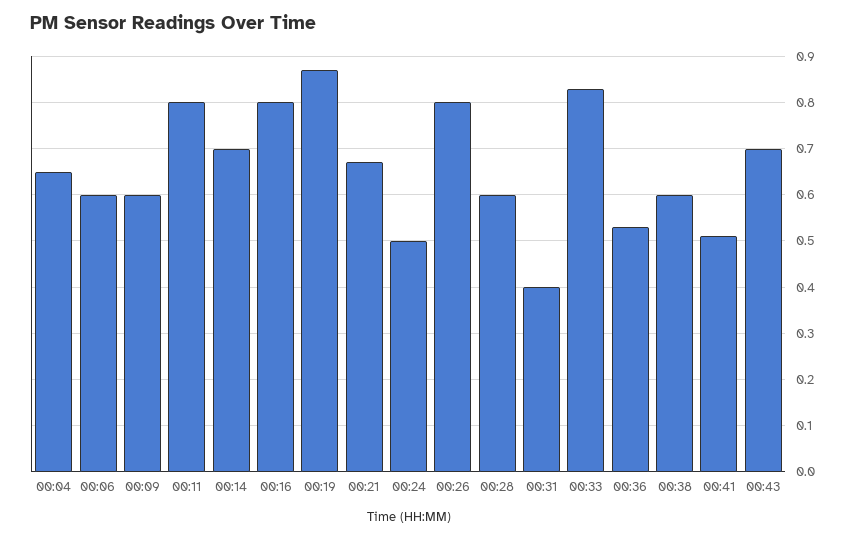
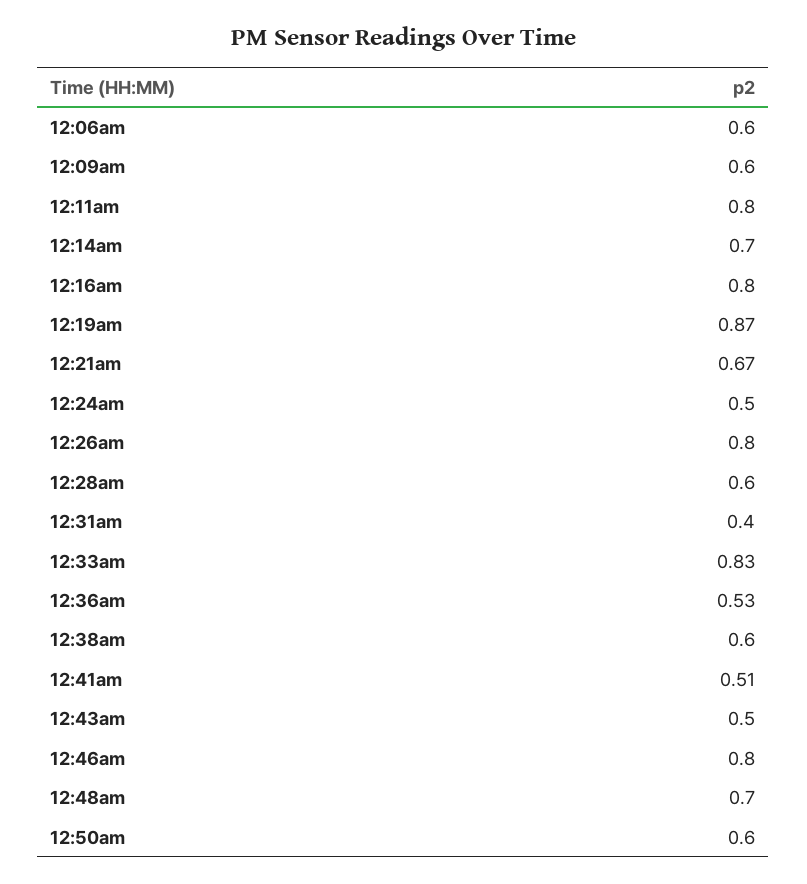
00:04: 0.65 -> none
00:43: 0.7 -> 0.5
12:46am: none -> 0.8
12:48am: none -> 0.7
12:50am: none -> 0.6

